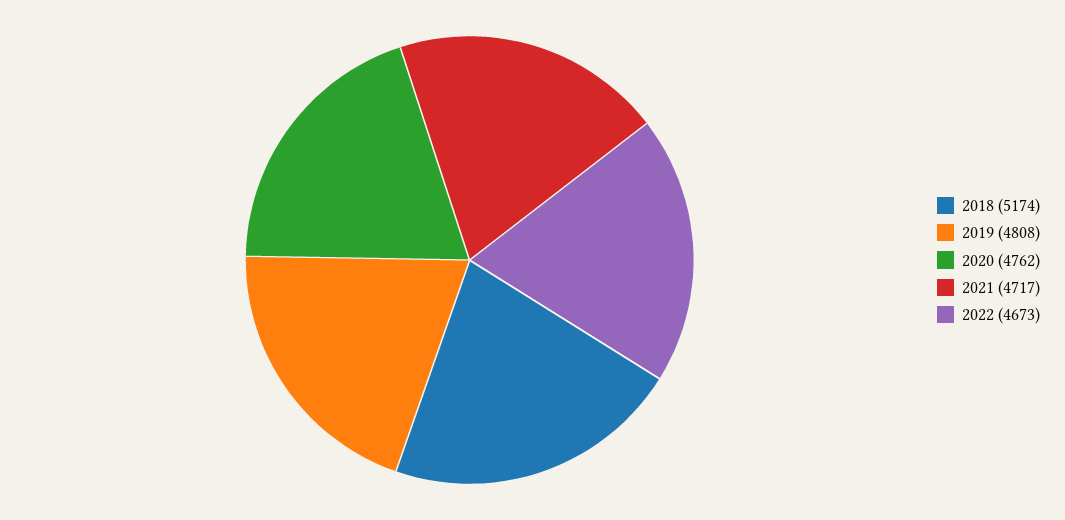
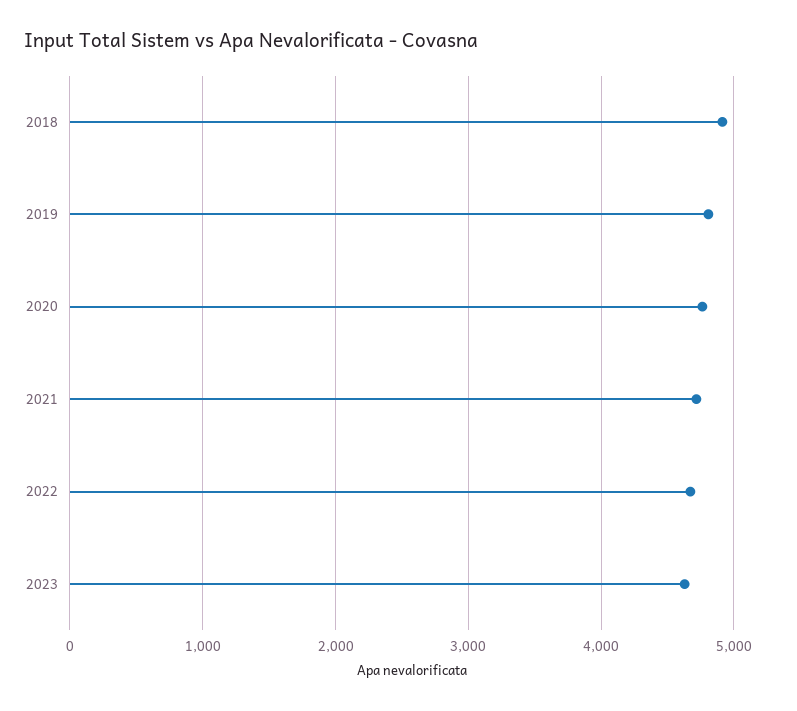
2018: 5174 -> 4900
2023: none -> 4600

